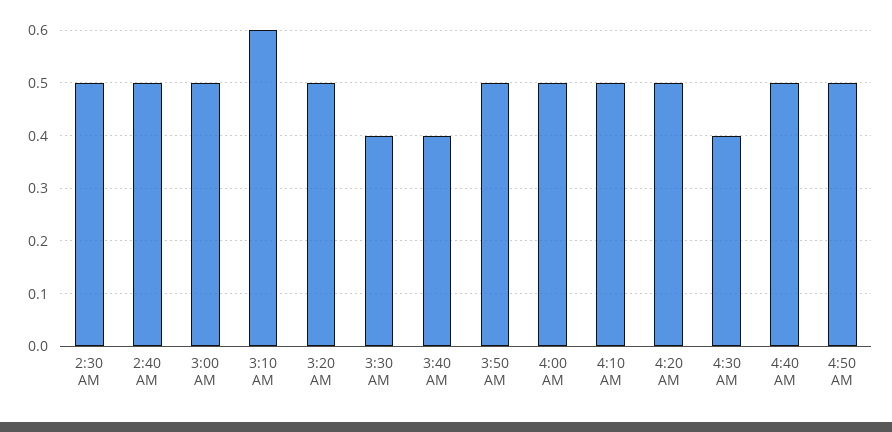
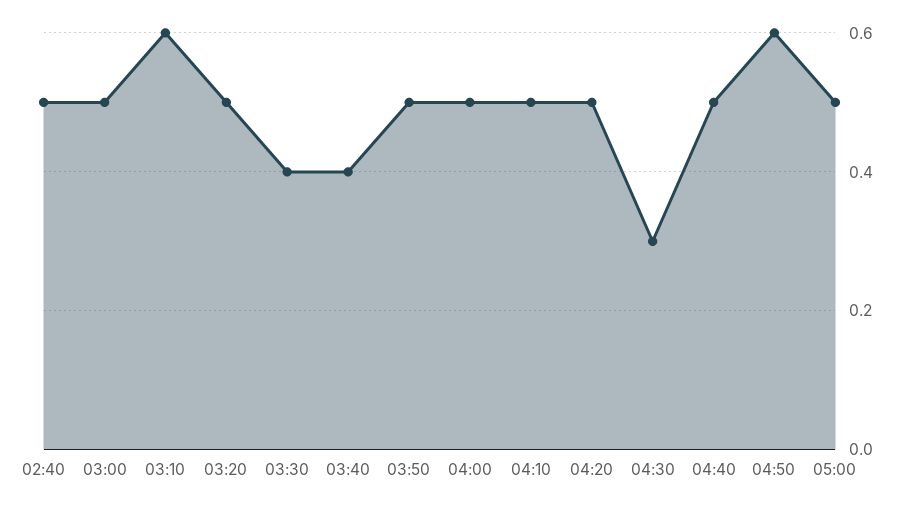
2:30 AM: 0.5 -> none
4:30 AM: 0.4 -> 0.3
4:50 AM: 0.5 -> 0.6
05:00: none -> 0.5

